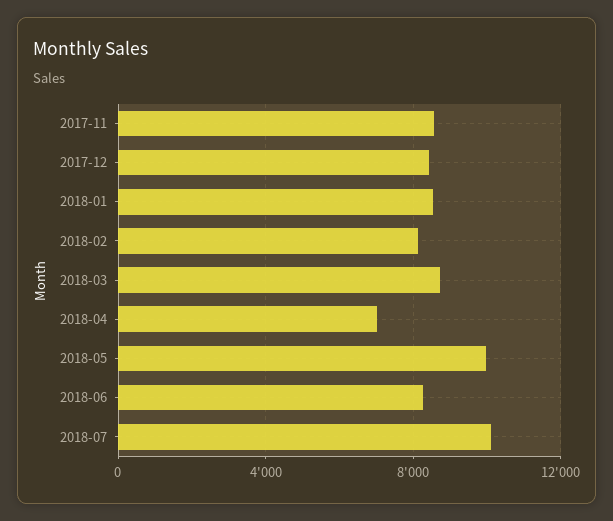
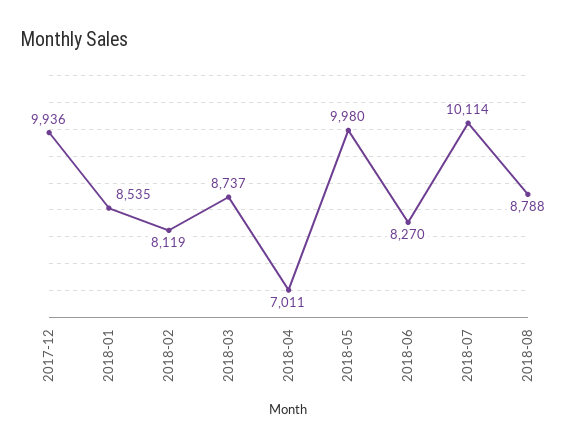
2017-11: 8500 -> none
2017-12: 8500 -> 9936
2018-08: none -> 8788

